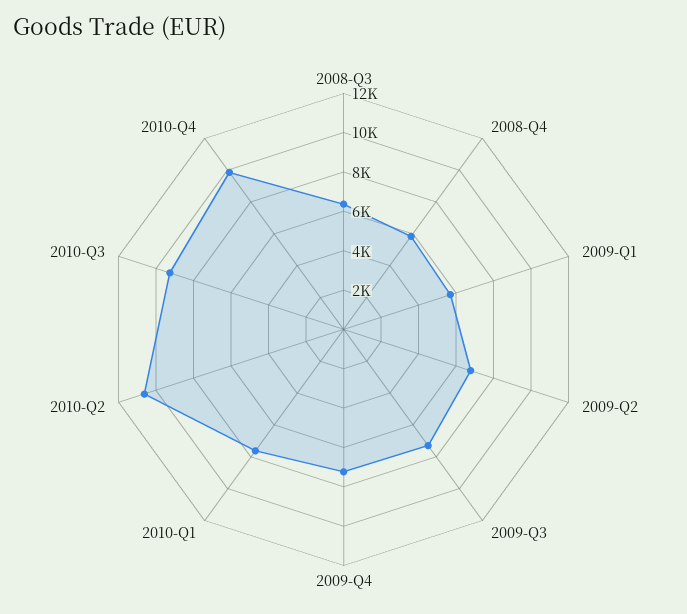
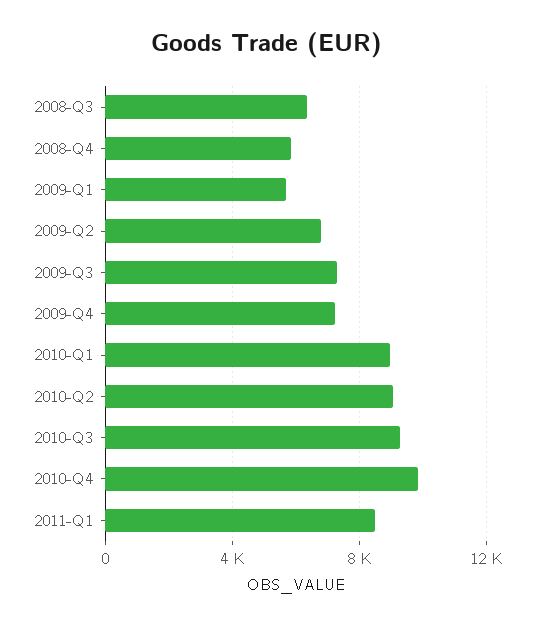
2010-Q1: 7500 -> 9000
2010-Q2: 10500 -> 9000
2011-Q1: none -> 8500

